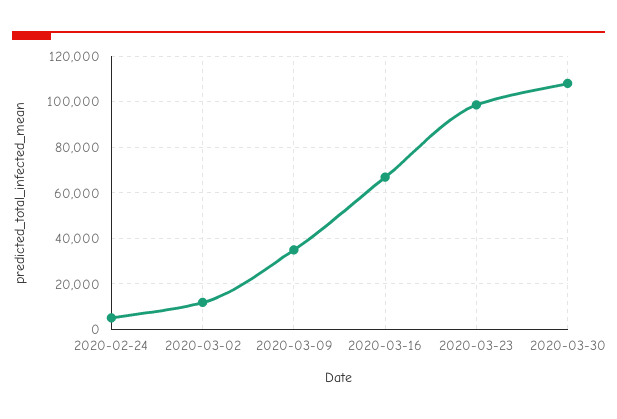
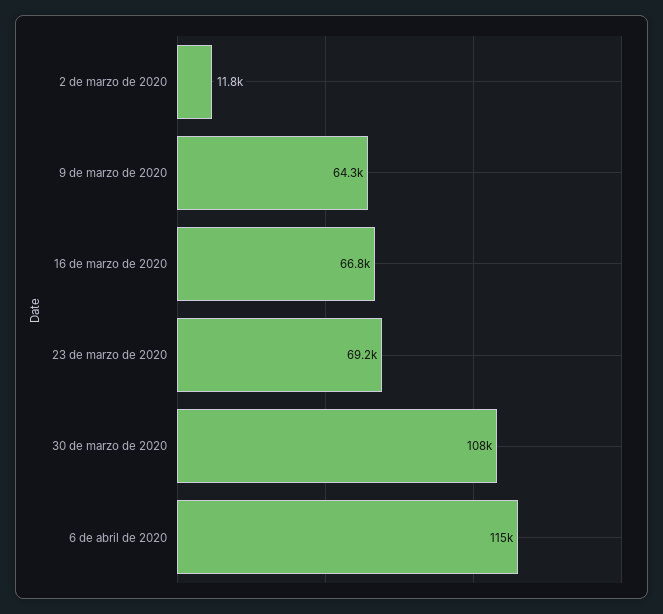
2020-02-24: 5000 -> none
2020-03-09: 35000 -> 64300
2020-03-23: 100000 -> 69200
6 de abril de 2020: none -> 115000

